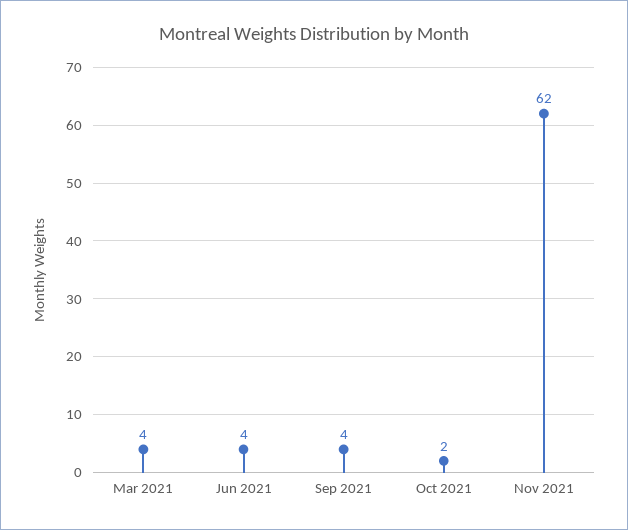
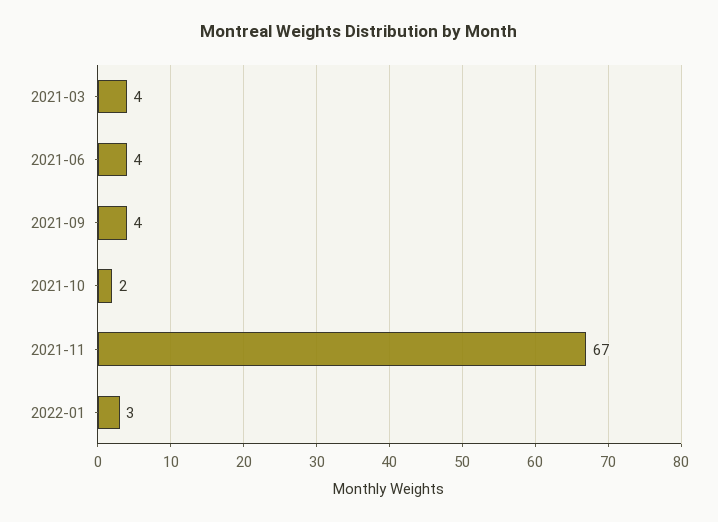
Nov 2021: 62 -> 67
2022-01: none -> 3

